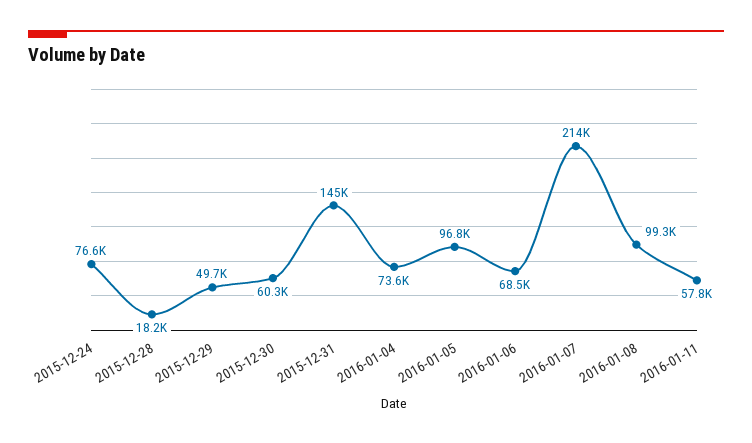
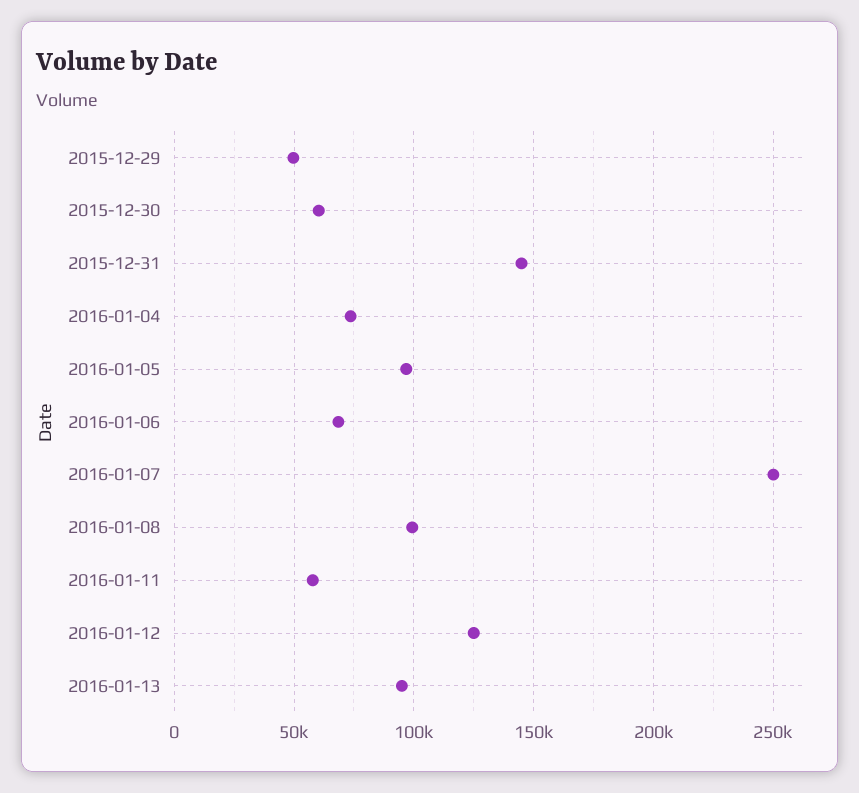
2015-12-24: 76600 -> none
2015-12-28: 18200 -> none
2016-01-07: 214000 -> 250000
2016-01-12: none -> 125000
2016-01-13: none -> 95000

